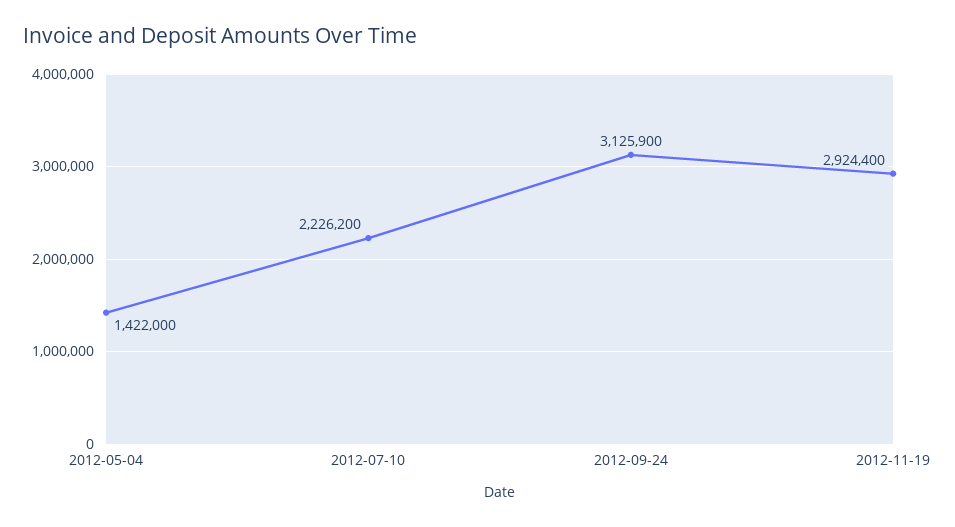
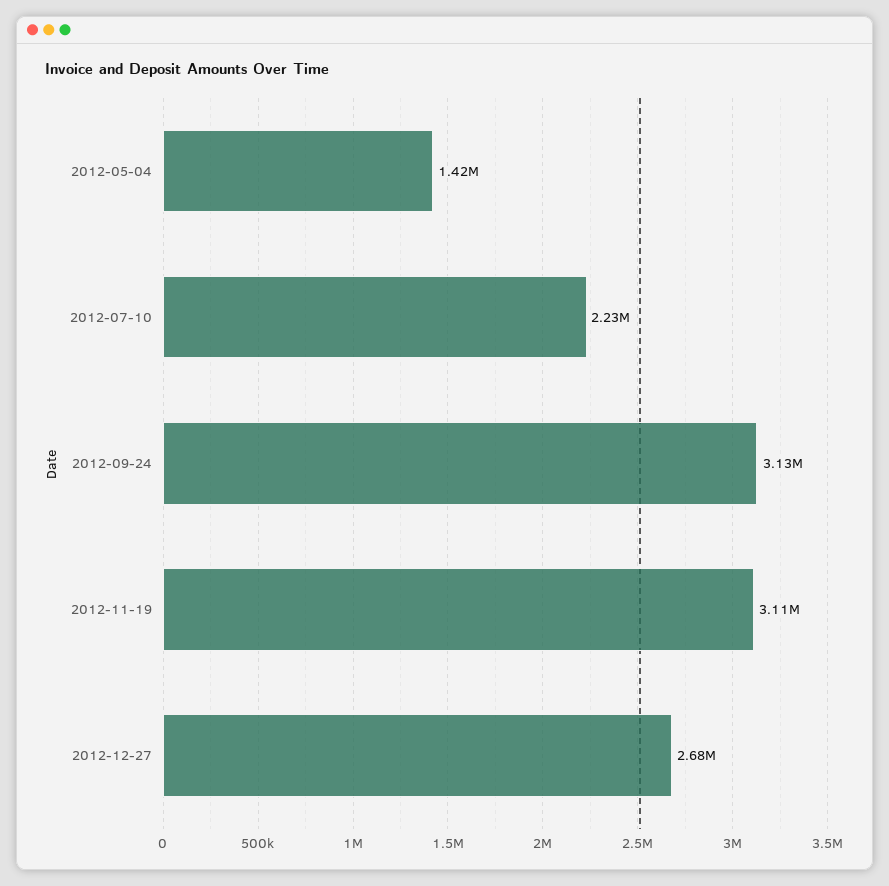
2012-11-19: 2924400 -> 3110000
2012-12-27: none -> 2680000

